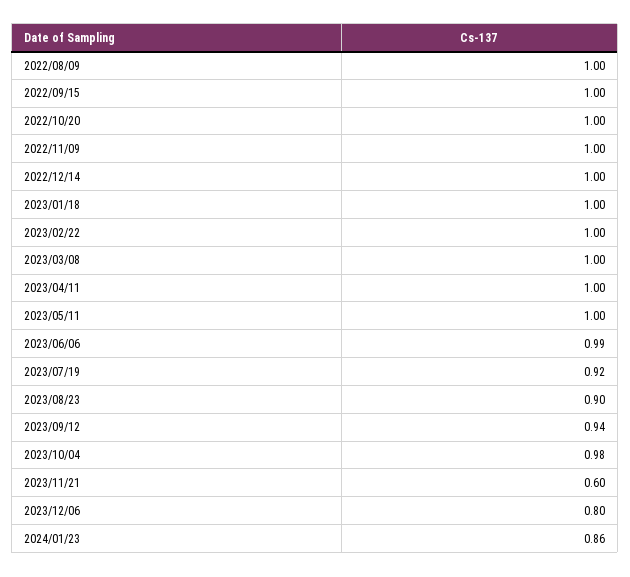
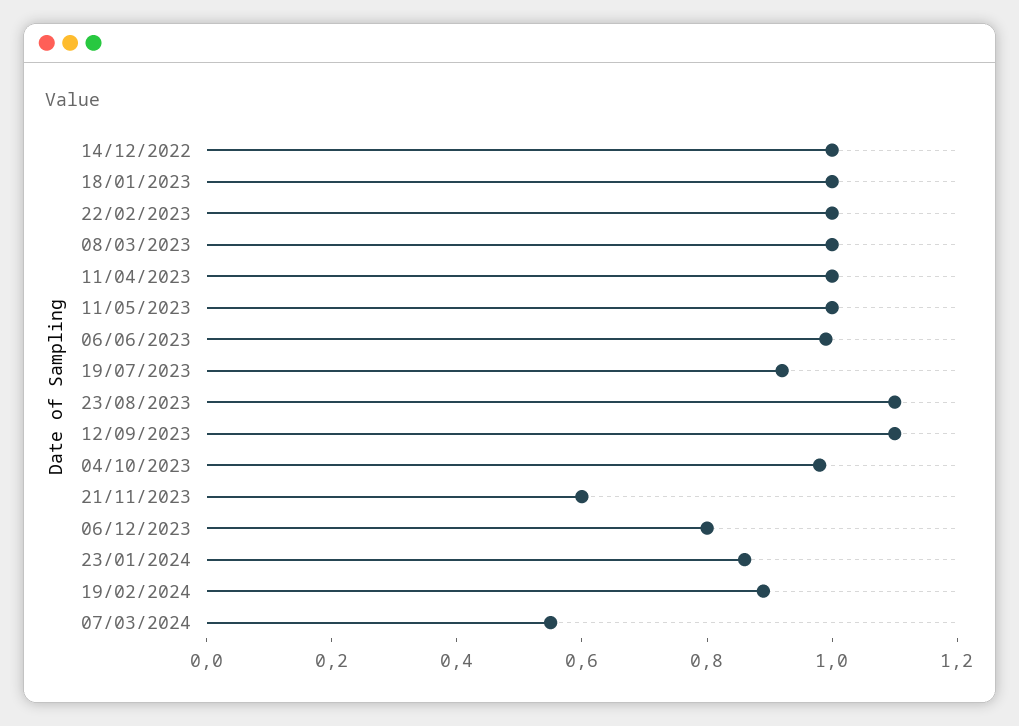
2022/08/09: 1 -> none
2022/09/15: 1 -> none
2022/10/20: 1 -> none
2022/11/09: 1 -> none
2023/08/23: 0.9 -> 1.1
2023/09/12: 0.94 -> 1.1
19/02/2024: none -> 0.9
07/03/2024: none -> 0.55

